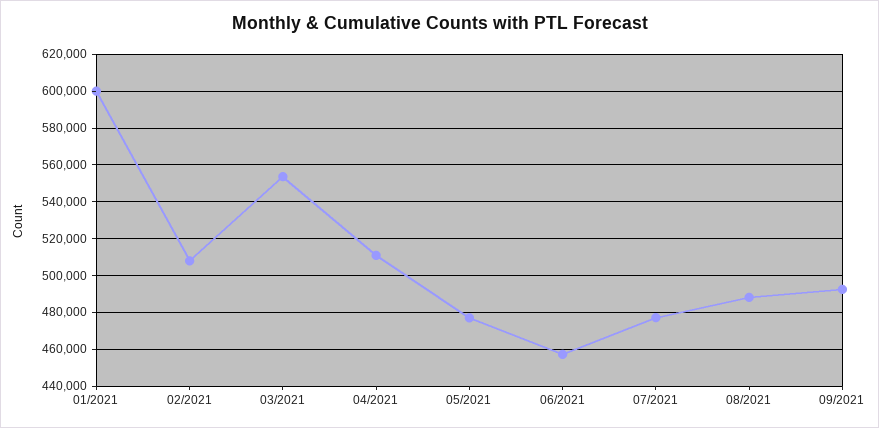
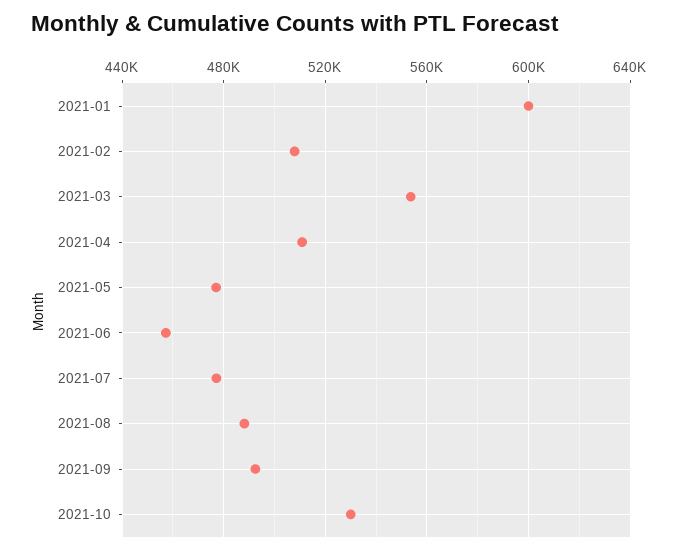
2021-10: none -> 530000

